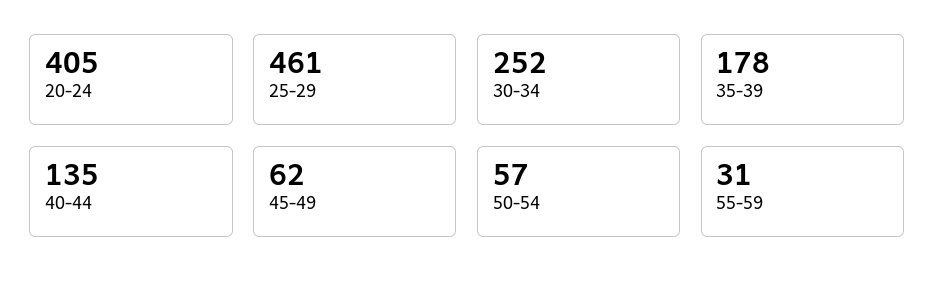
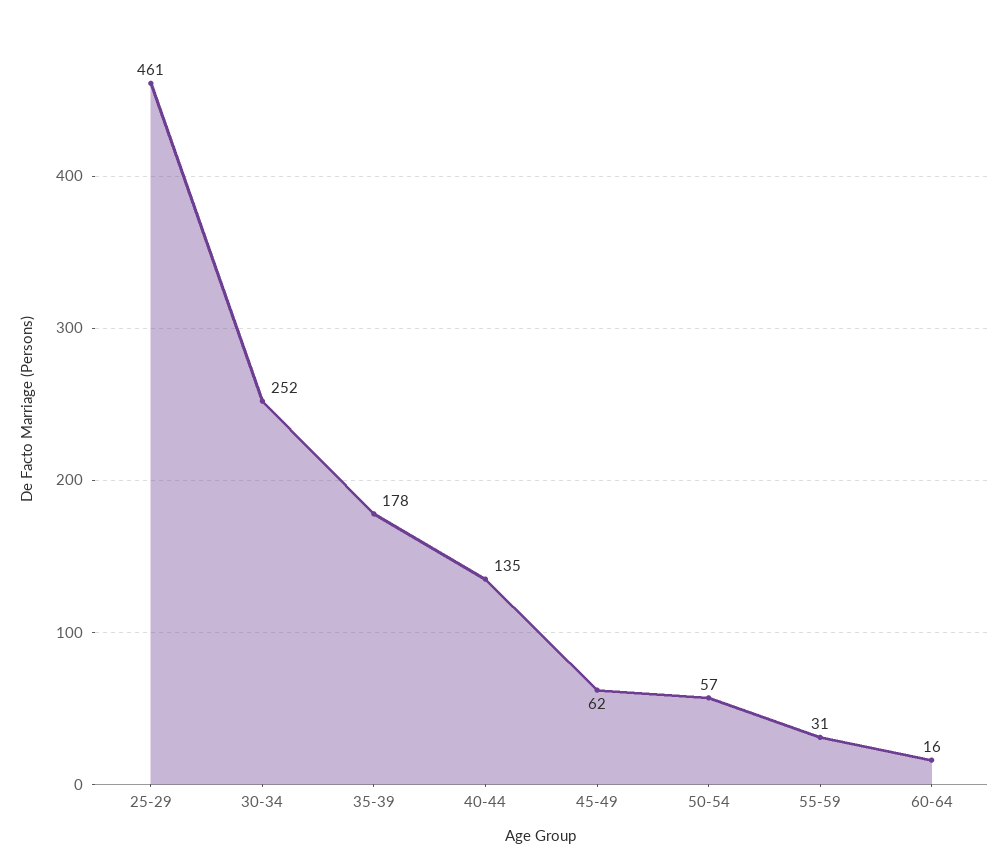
20-24: 405 -> none
60-64: none -> 16

